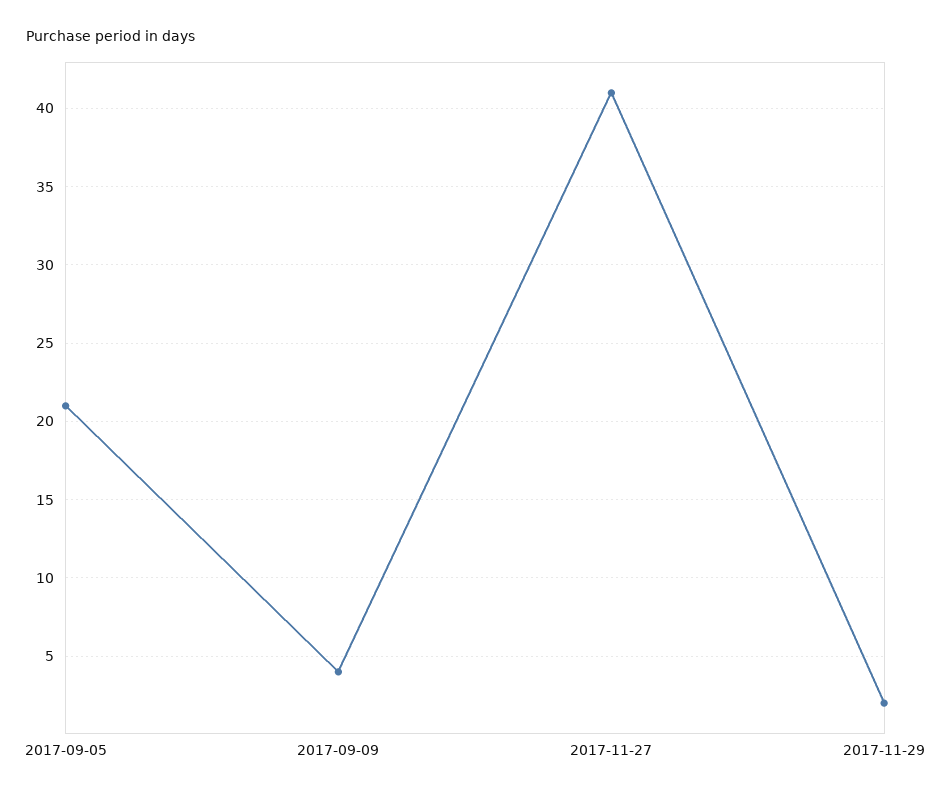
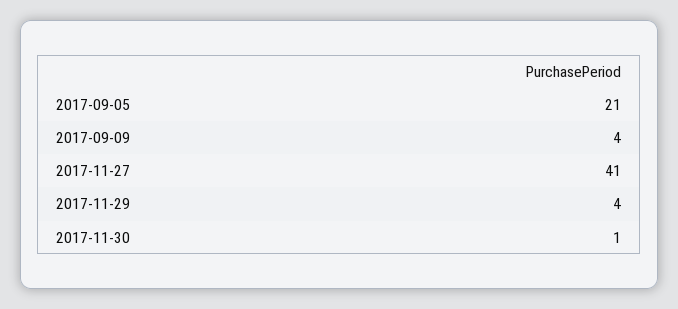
2017-11-29: 2 -> 4
2017-11-30: none -> 1

